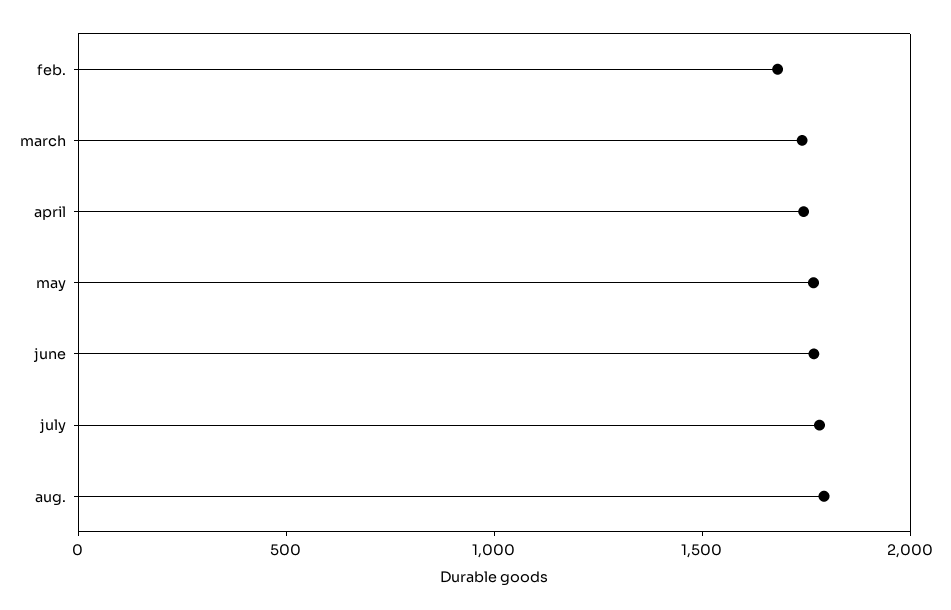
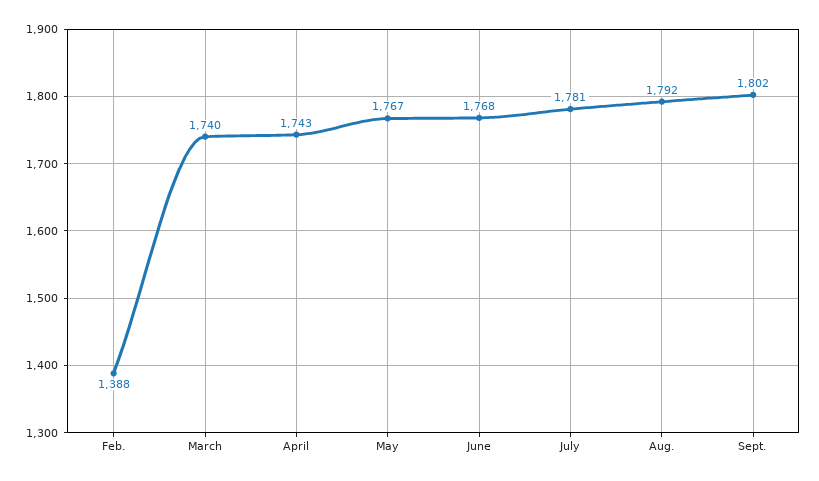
feb.: 1700 -> 1388
Sept.: none -> 1802

